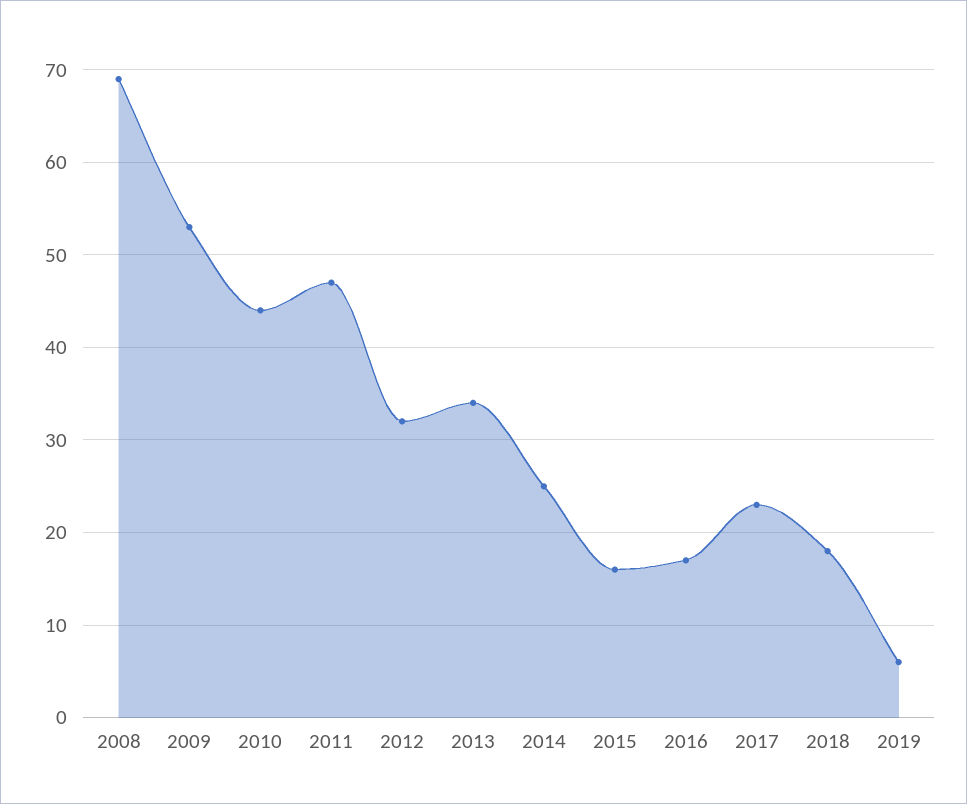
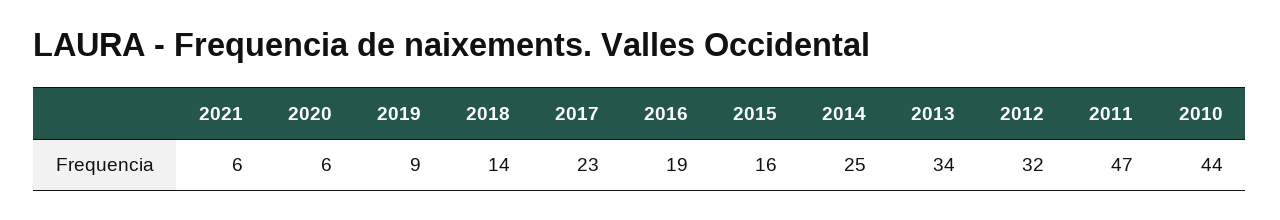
2008: 69 -> none
2009: 53 -> none
2016: 17 -> 19
2018: 18 -> 14
2019: 6 -> 9
2021: none -> 6
2020: none -> 6

